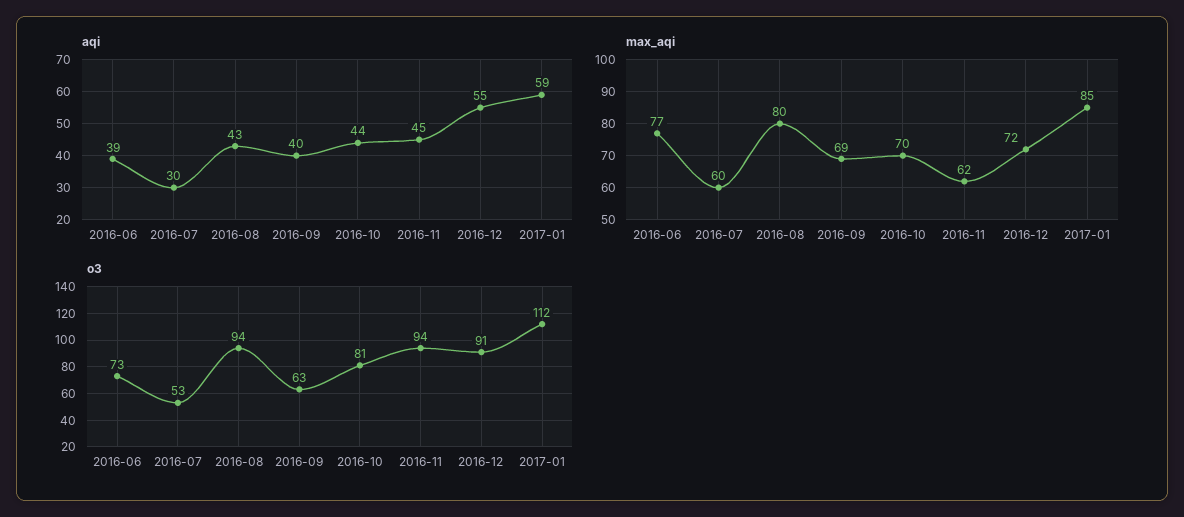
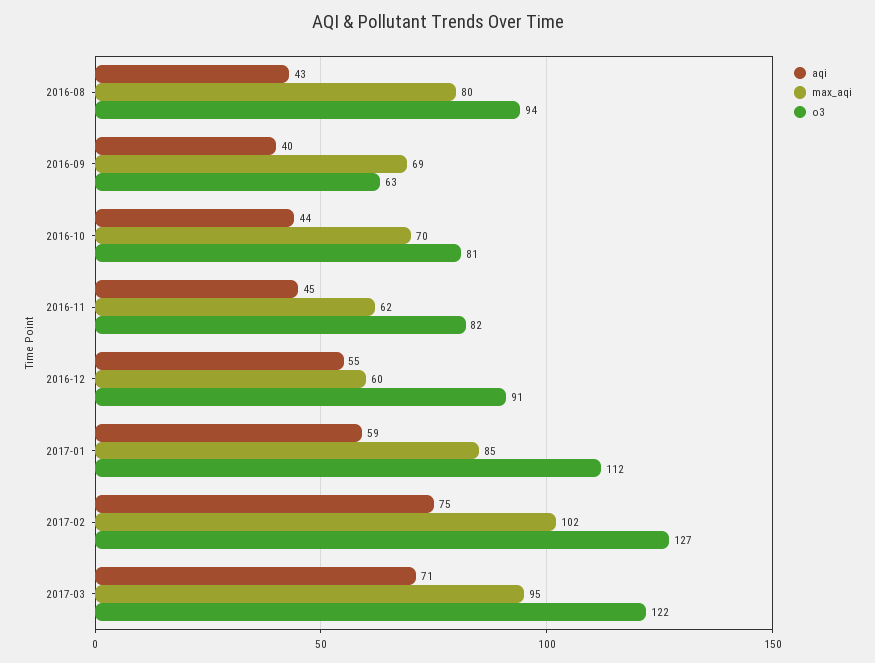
aqi, 2016-06: 39 -> none
aqi, 2016-07: 30 -> none
max_aqi, 2016-06: 77 -> none
max_aqi, 2016-07: 60 -> none
max_aqi, 2016-12: 72 -> 60
o3, 2016-06: 73 -> none
o3, 2016-07: 53 -> none
o3, 2016-11: 94 -> 82
aqi, 2017-02: none -> 75
max_aqi, 2017-02: none -> 102
o3, 2017-02: none -> 127
aqi, 2017-03: none -> 71
max_aqi, 2017-03: none -> 95
o3, 2017-03: none -> 122

